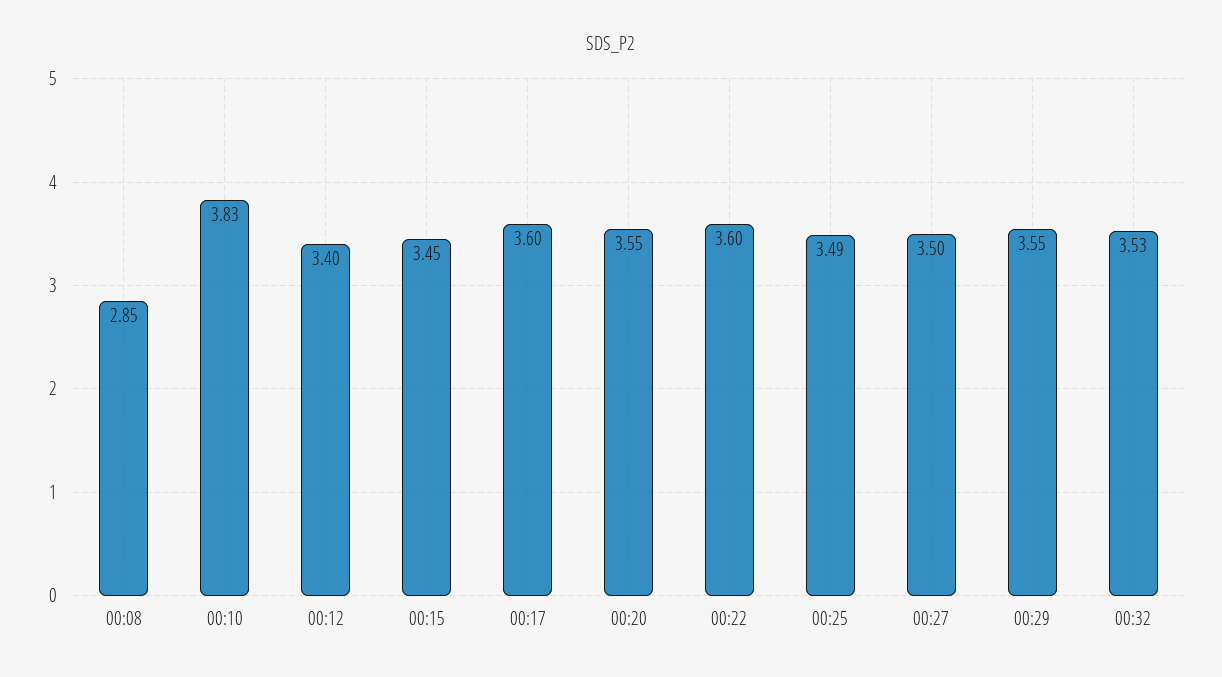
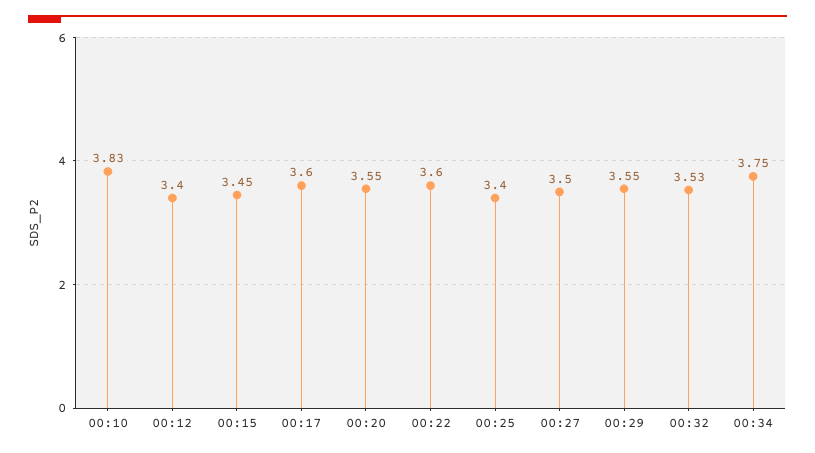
00:08: 2.85 -> none
00:25: 3.49 -> 3.4
00:34: none -> 3.75

